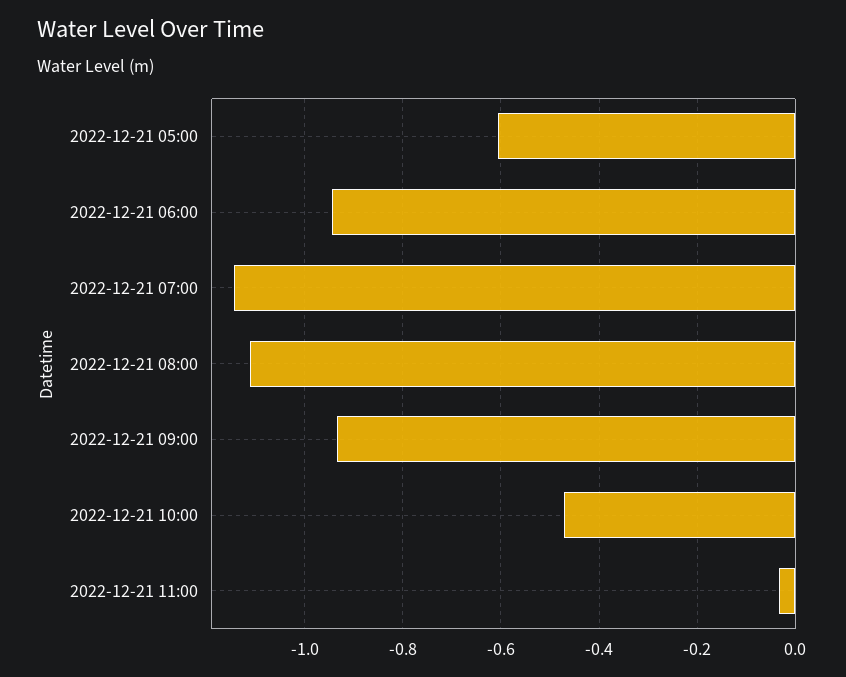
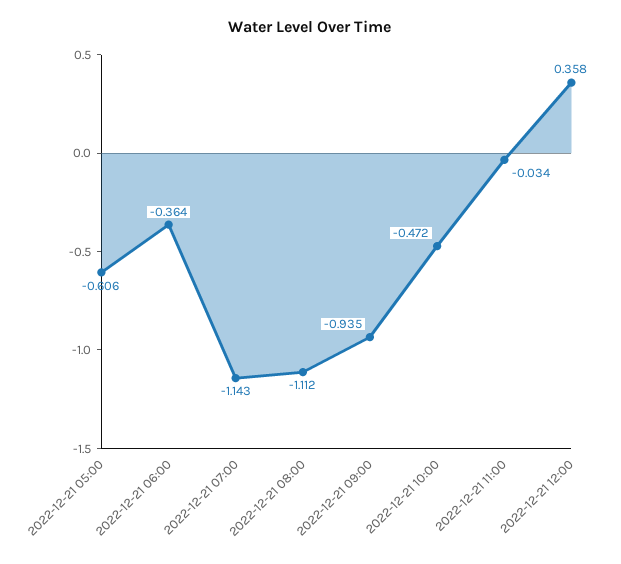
2022-12-21 06:00: -0.94 -> -0.364
2022-12-21 12:00: none -> 0.358

